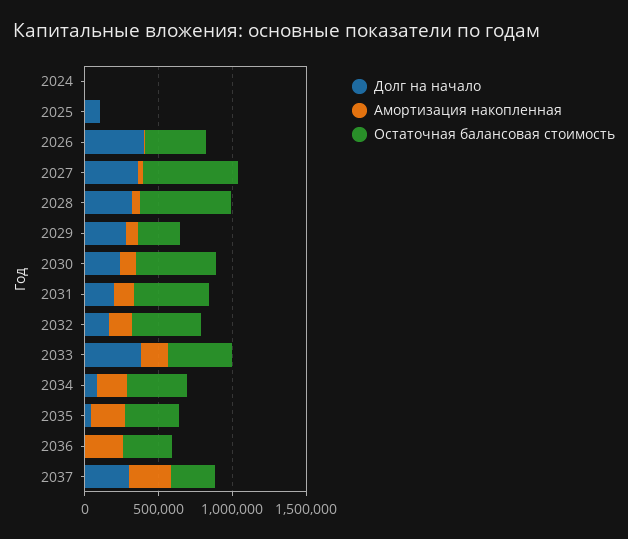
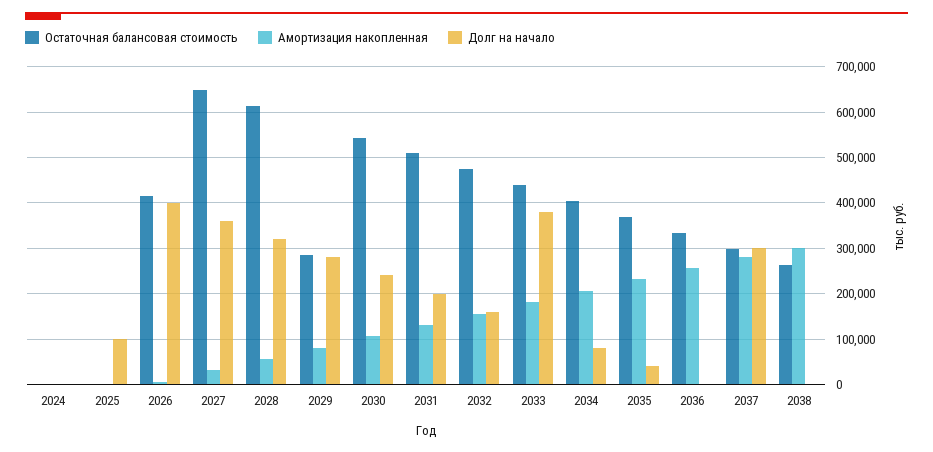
Остаточная балансовая стоимость, 2038: none -> 260000
Амортизация накопленная, 2038: none -> 300000
Долг на начало, 2038: none -> 0

